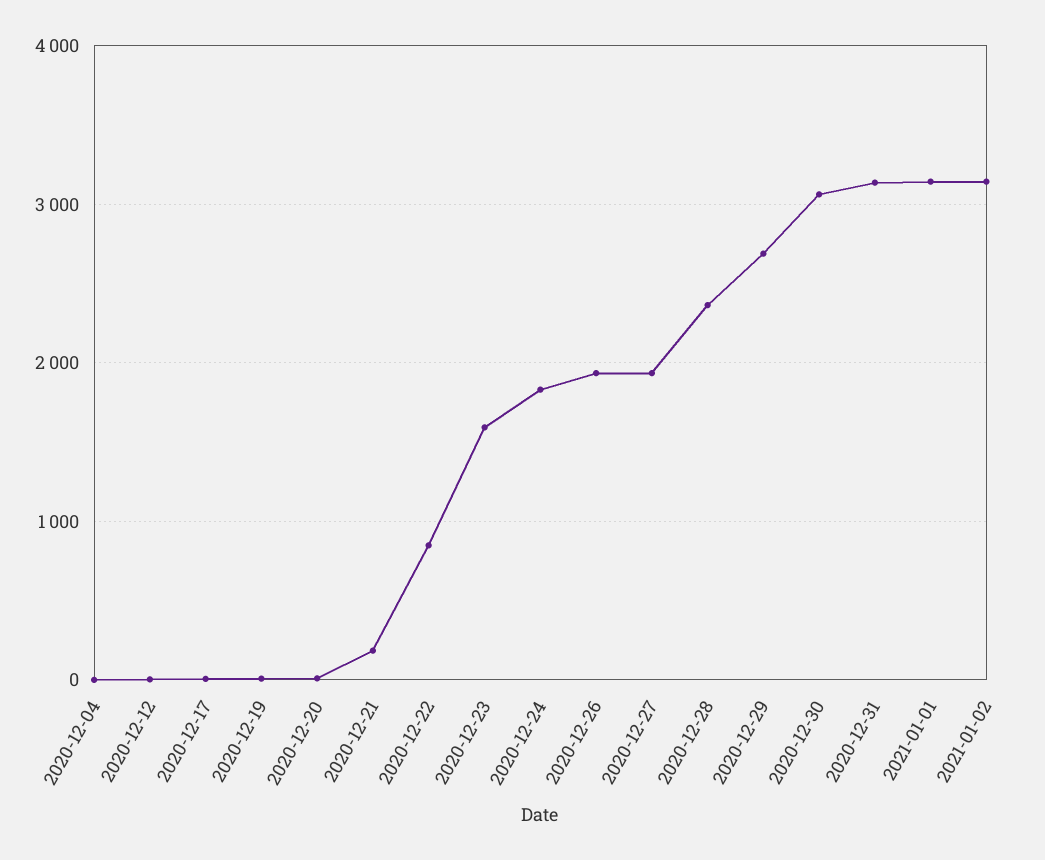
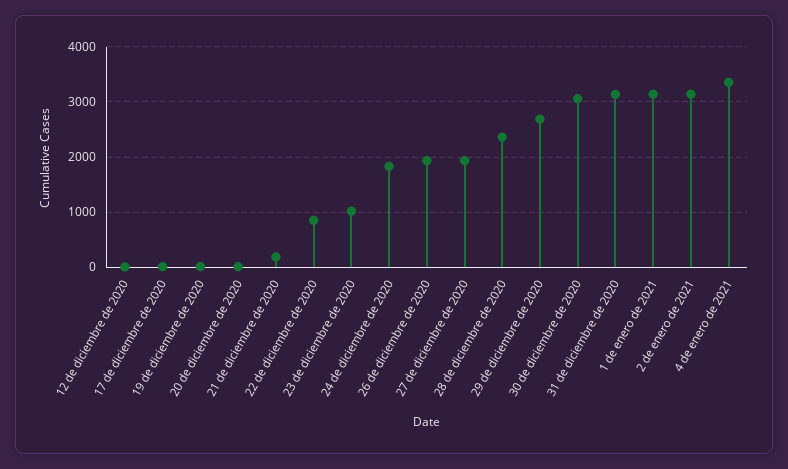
2020-12-04: 0 -> none
2020-12-23: 1600 -> 1000
4 de enero de 2021: none -> 3400

